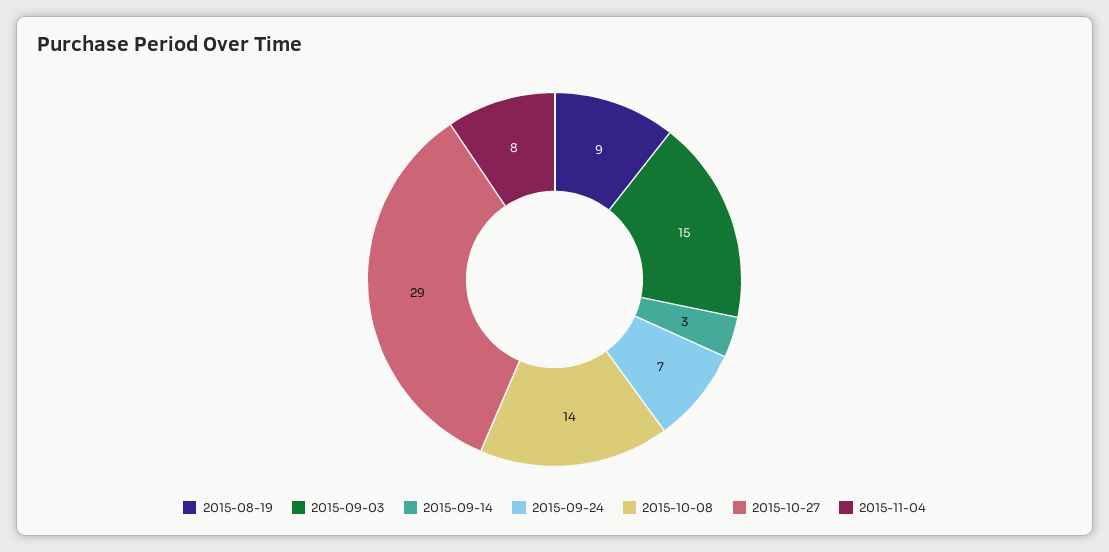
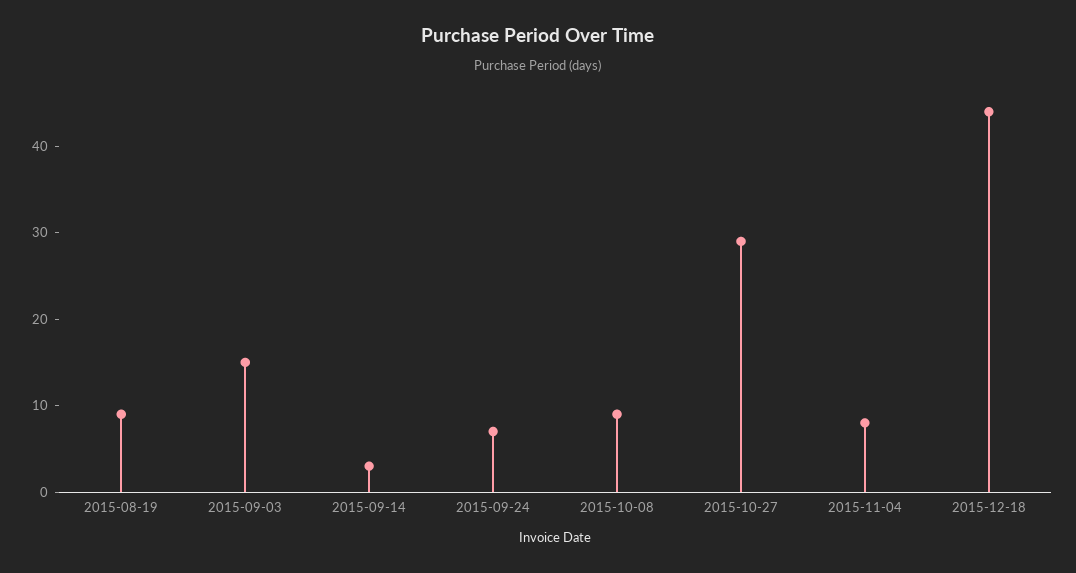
2015-10-08: 14 -> 9
2015-12-18: none -> 44

